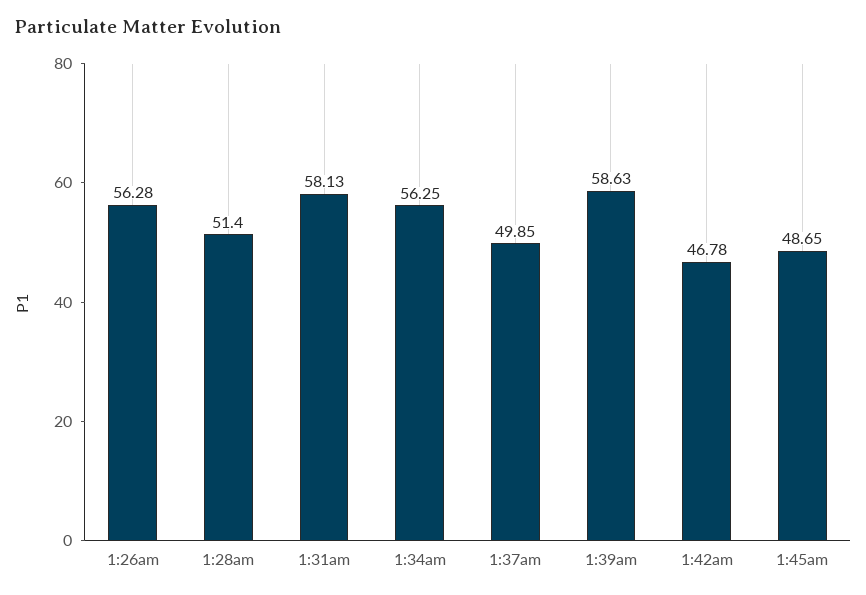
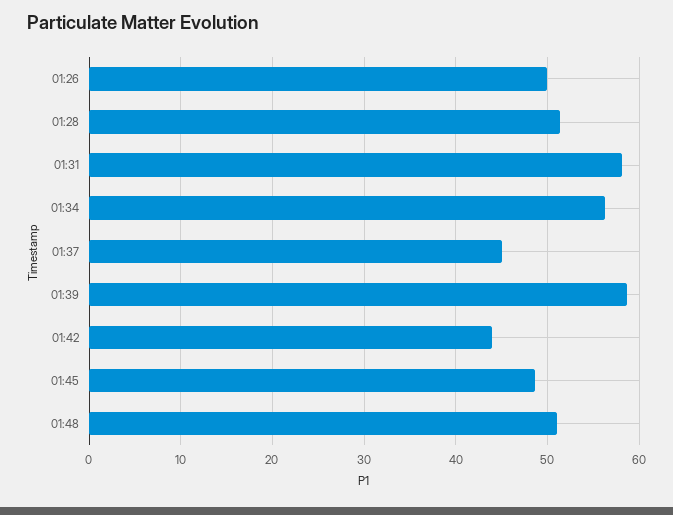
1:26am: 56.28 -> 50
1:37am: 49.85 -> 45
1:42am: 46.78 -> 44
01:48: none -> 51

